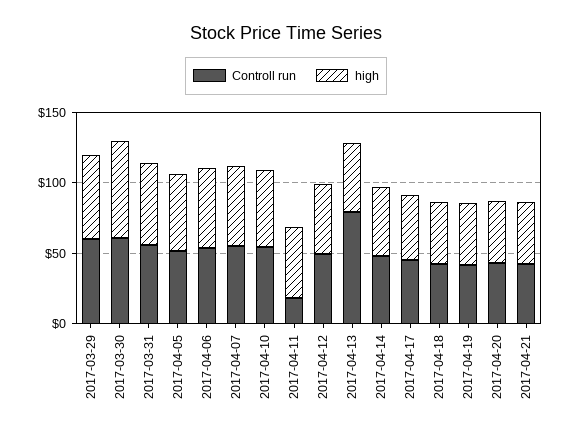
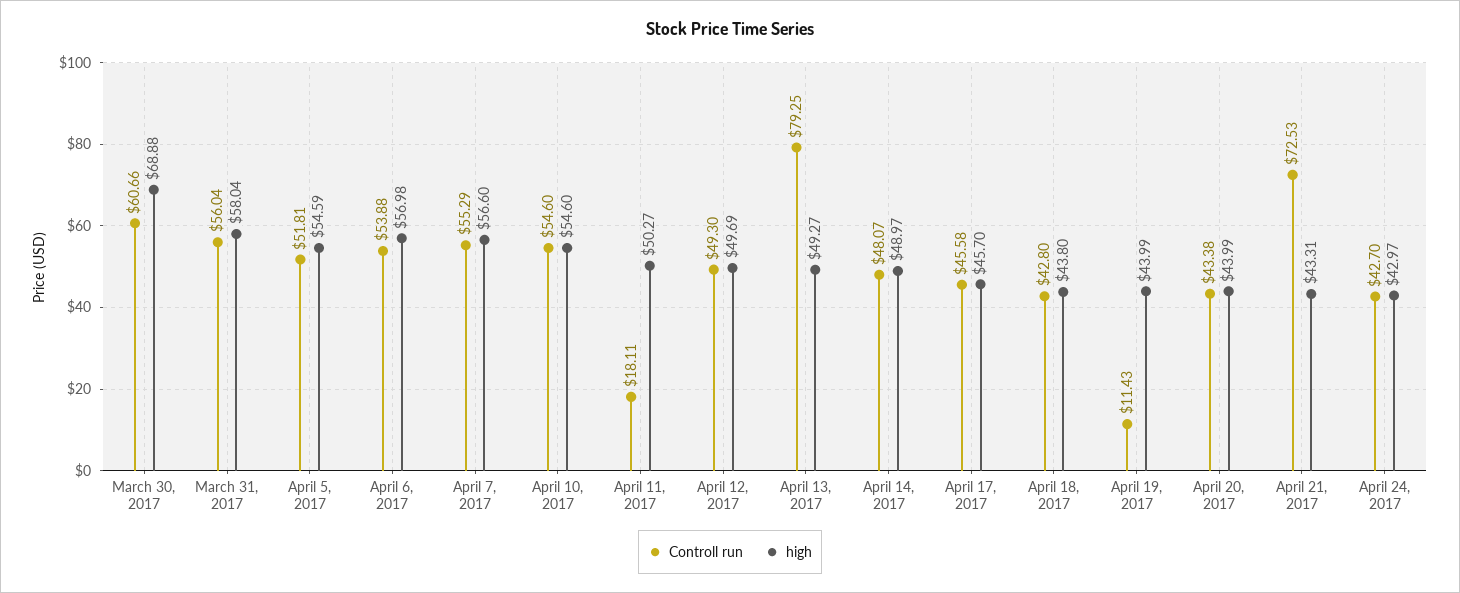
Controll run, 2017-03-29: 60 -> none
high, 2017-03-29: 60 -> none
Controll run, 2017-04-19: 40 -> 11.43
Controll run, 2017-04-21: 40 -> 72.53
Controll run, April 24, 2017: none -> 42.7
high, April 24, 2017: none -> 42.97

